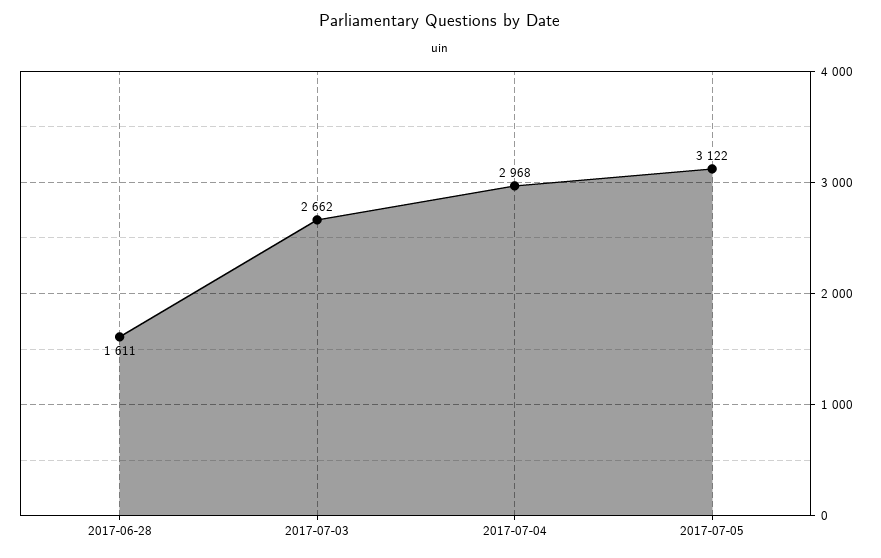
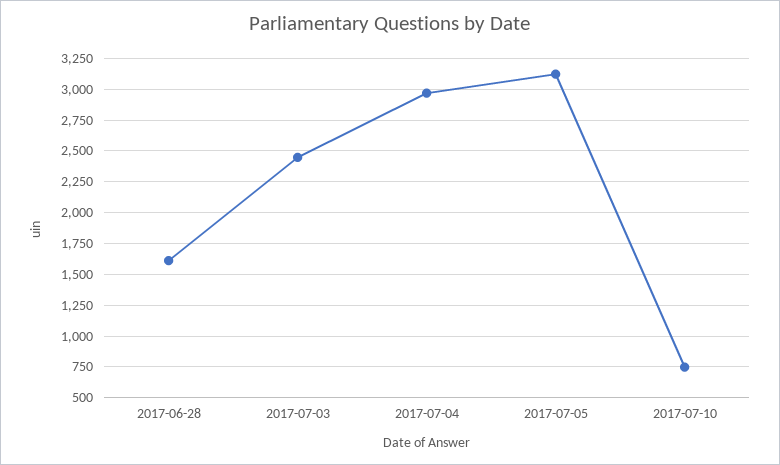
2017-07-03: 2662 -> 2450
2017-07-10: none -> 750

